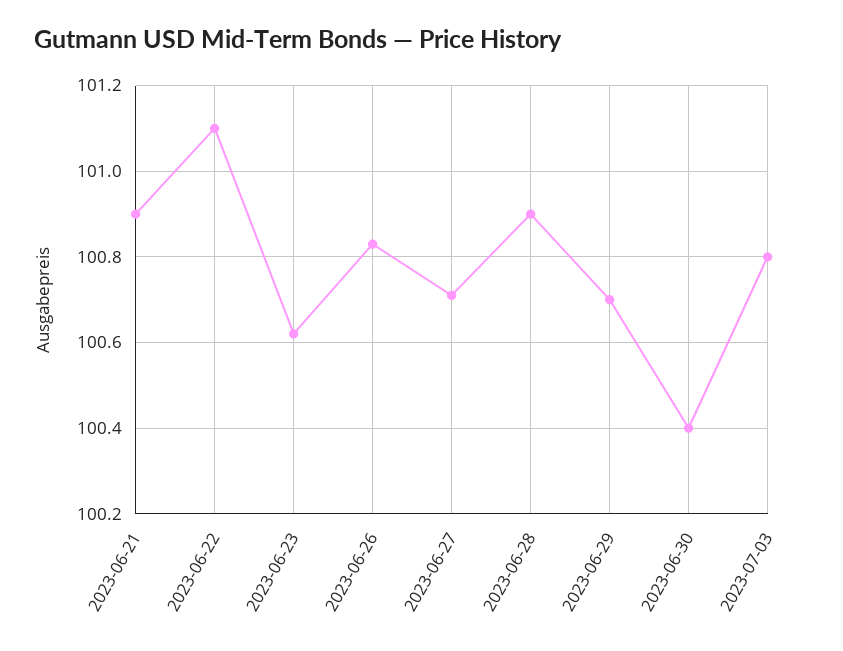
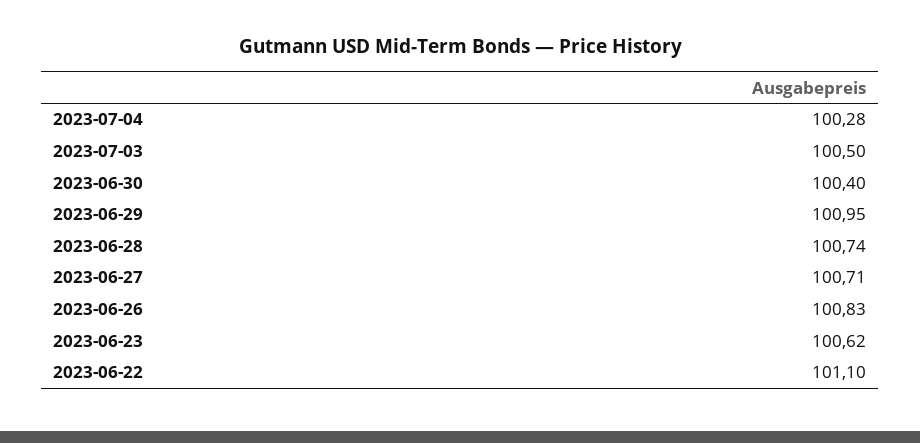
2023-06-21: 100.9 -> none
2023-06-28: 100.9 -> 100.74
2023-06-29: 100.7 -> 100.95
2023-07-03: 100.8 -> 100.5
2023-07-04: none -> 100.28

